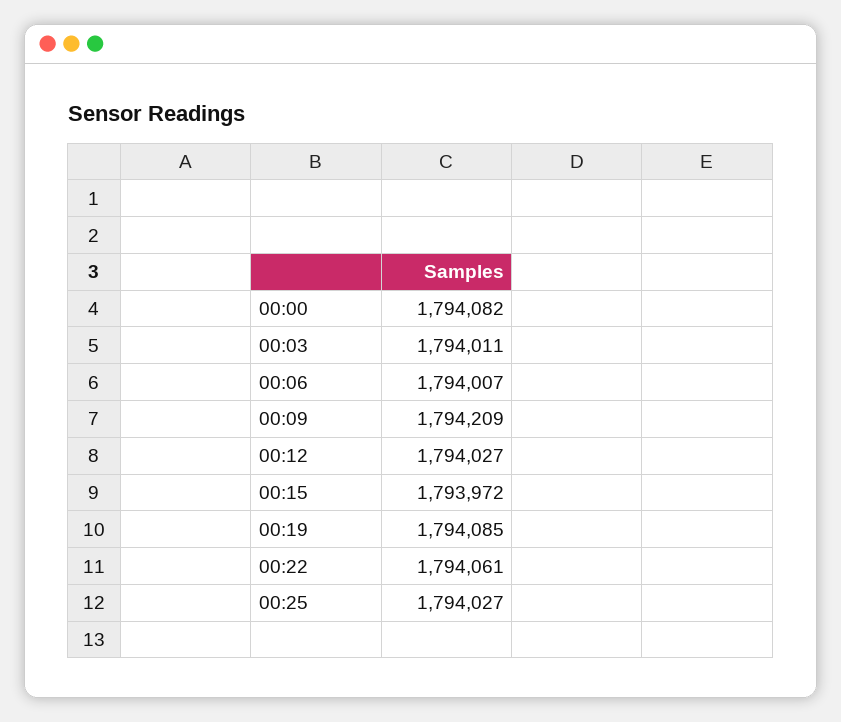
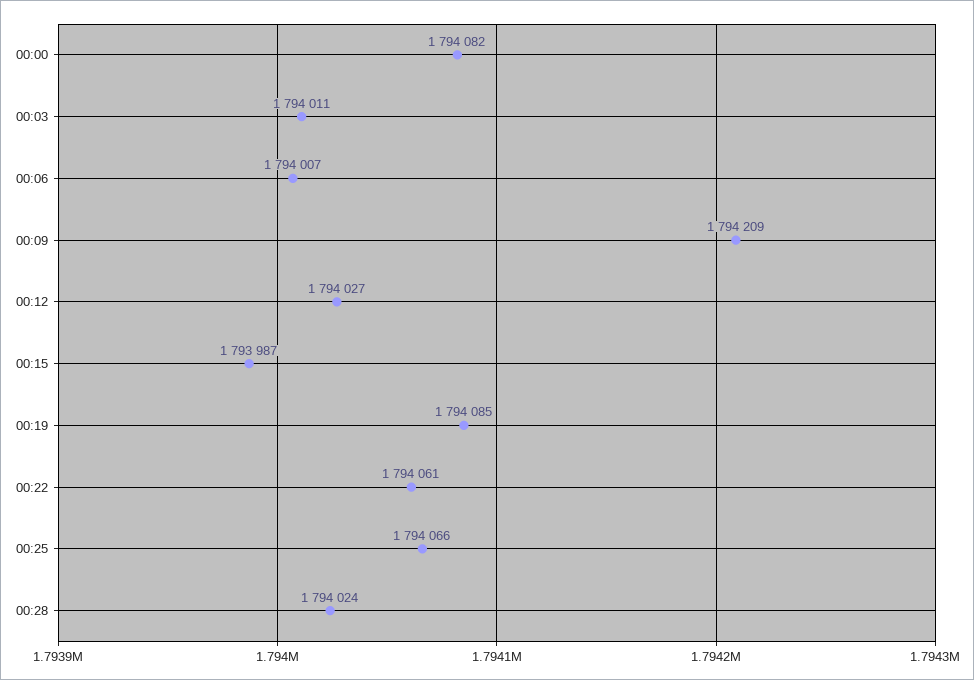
00:15: 1793972 -> 1793987
00:25: 1794027 -> 1794066
00:28: none -> 1794024

